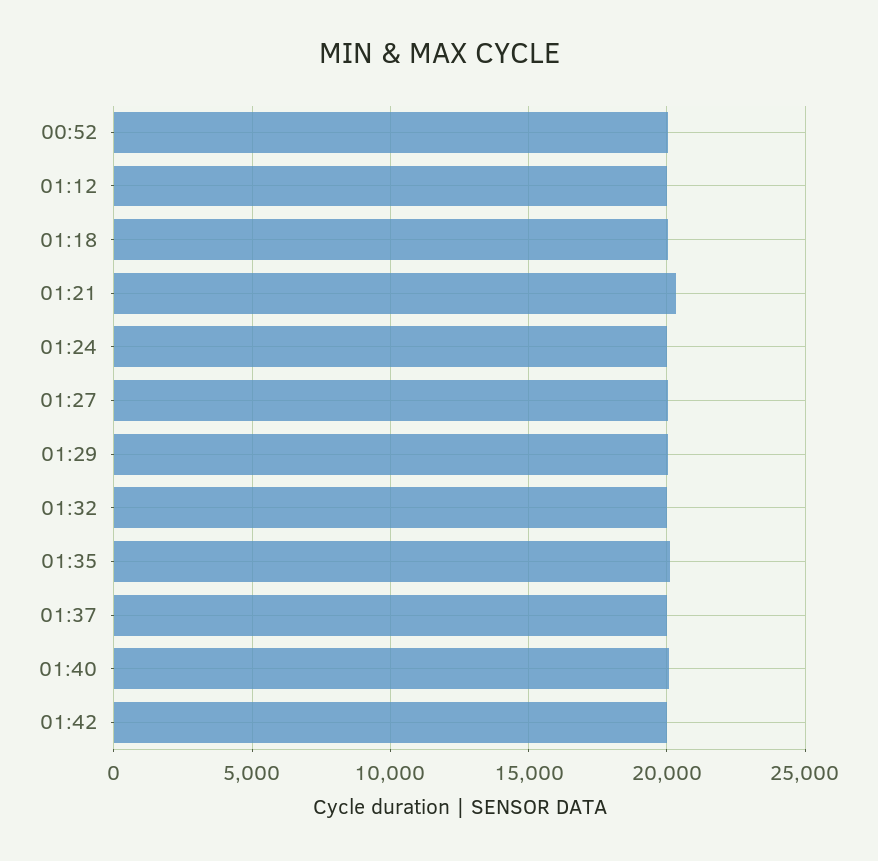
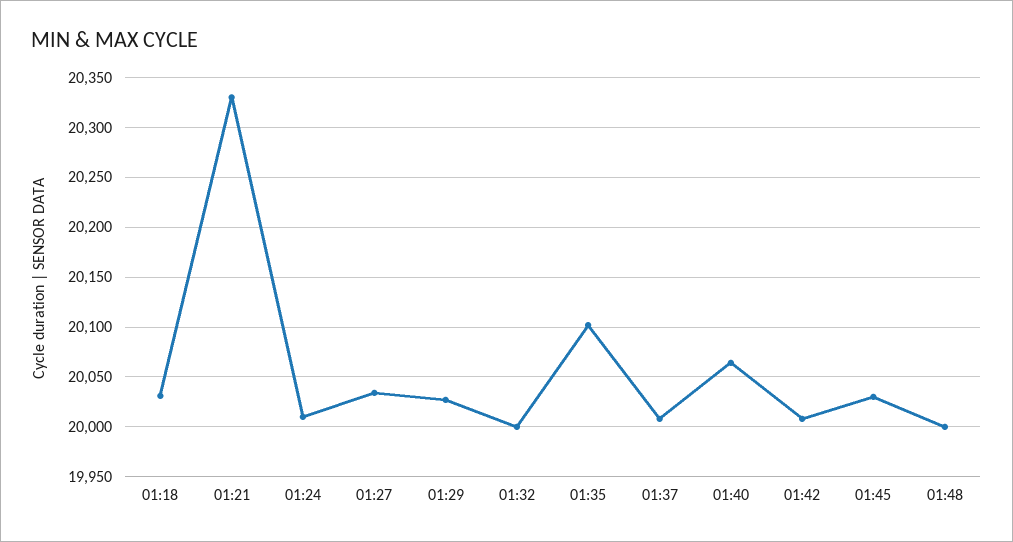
00:52: 20000 -> none
01:12: 20000 -> none
01:45: none -> 20030
01:48: none -> 20000

